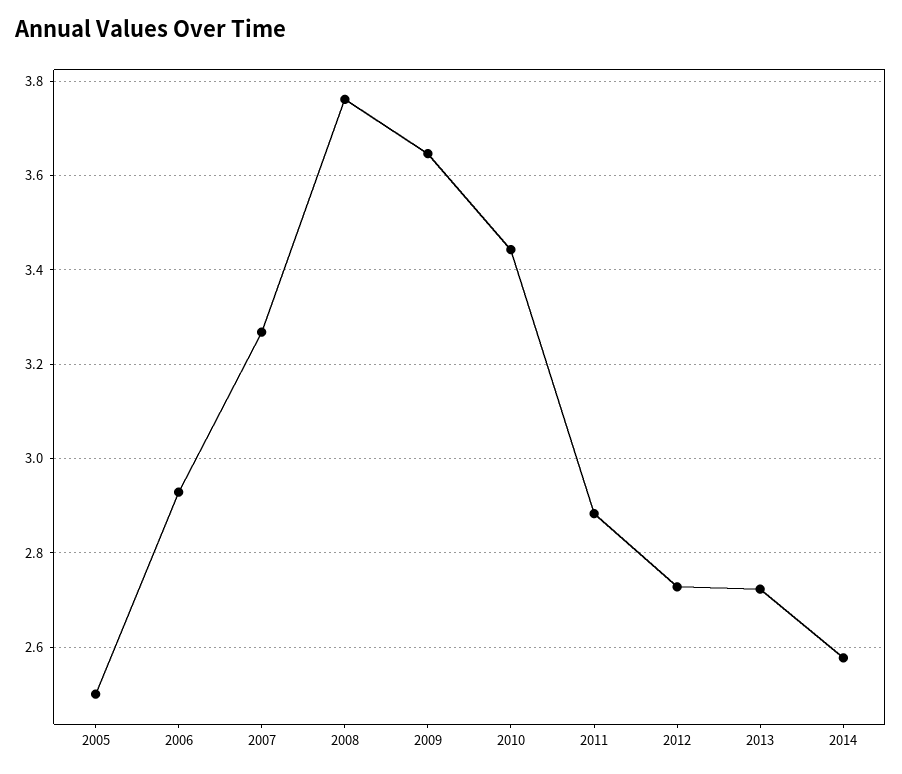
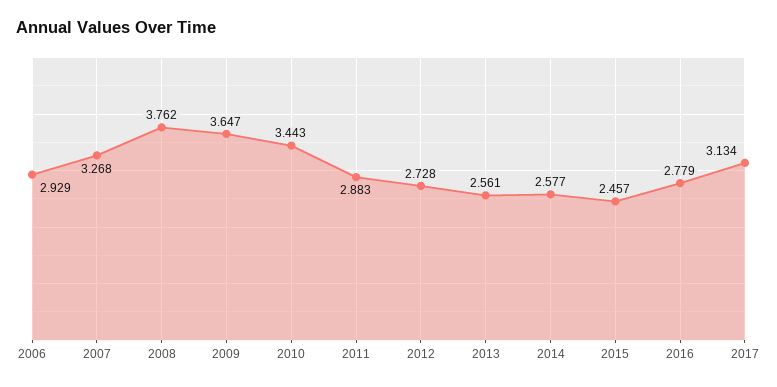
2005: 2.5 -> none
2013: 2.72 -> 2.561
2015: none -> 2.457
2016: none -> 2.779
2017: none -> 3.134

